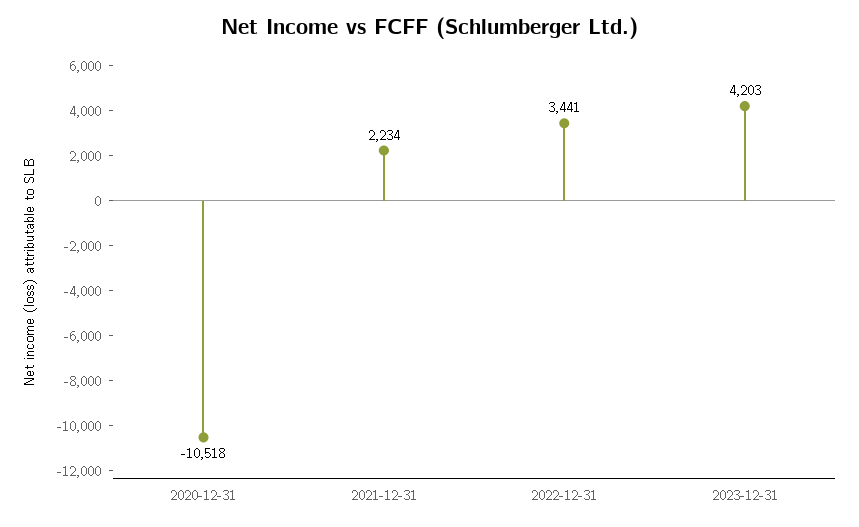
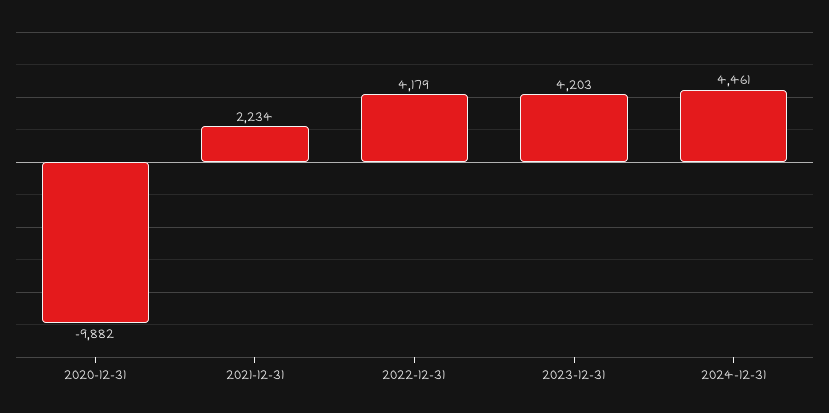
2020-12-31: -10518 -> -9882
2022-12-31: 3441 -> 4179
2024-12-31: none -> 4461

